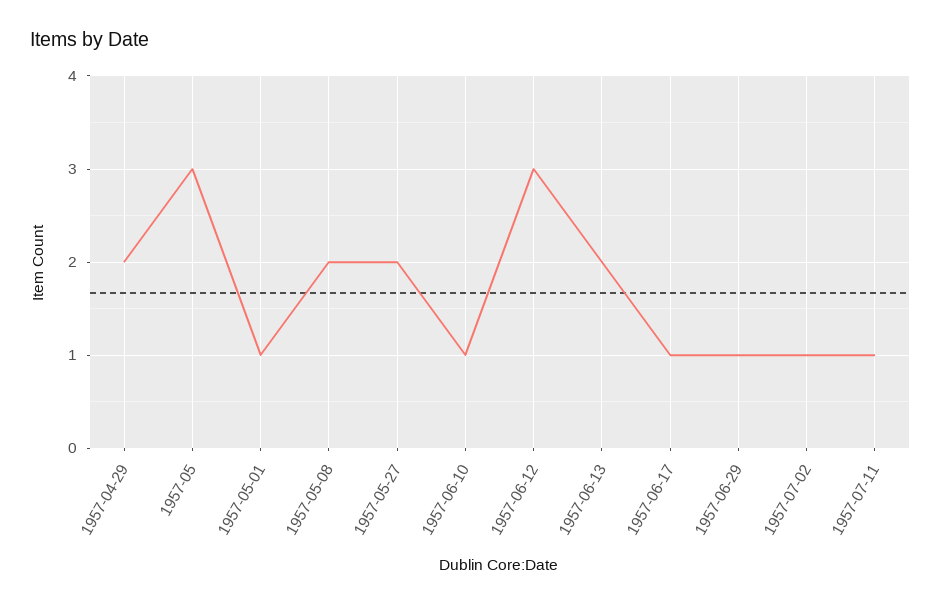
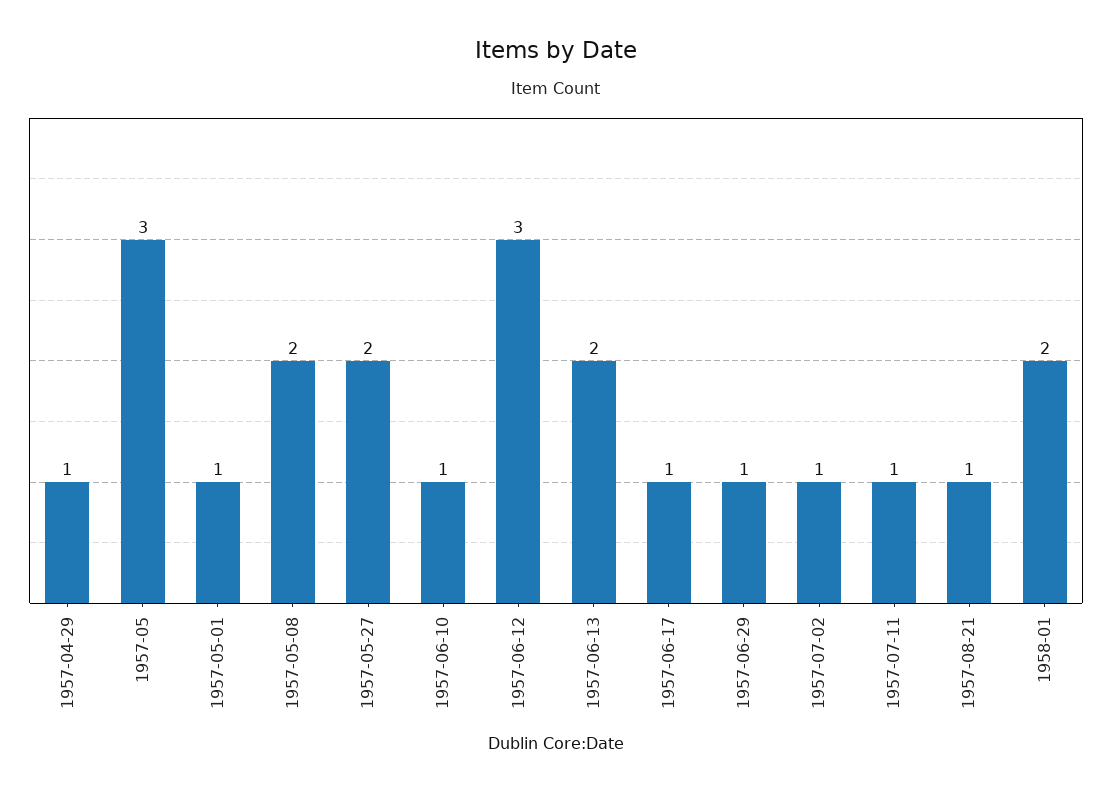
1957-04-29: 2 -> 1
1957-08-21: none -> 1
1958-01: none -> 2

